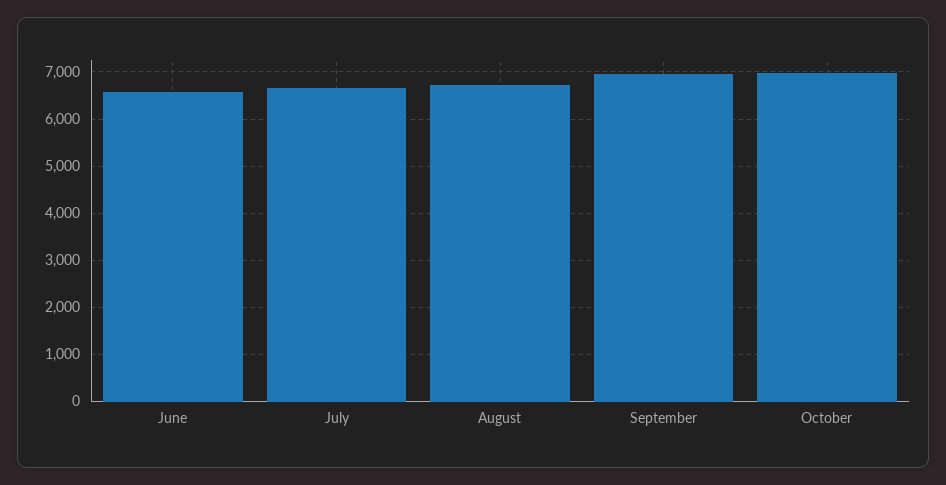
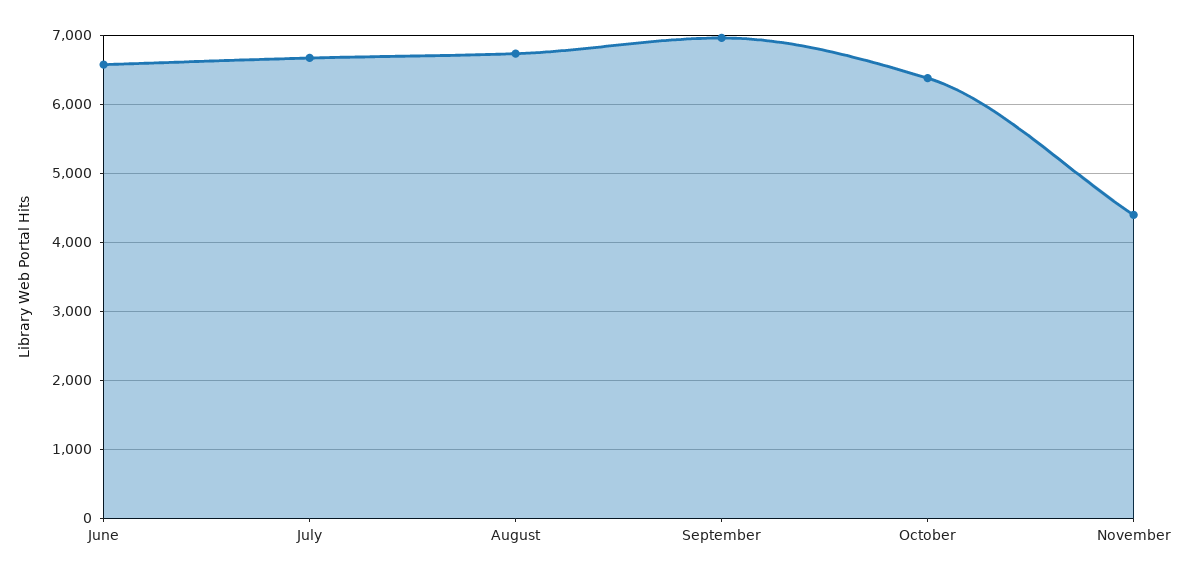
October: 7000 -> 6400
November: none -> 4400

